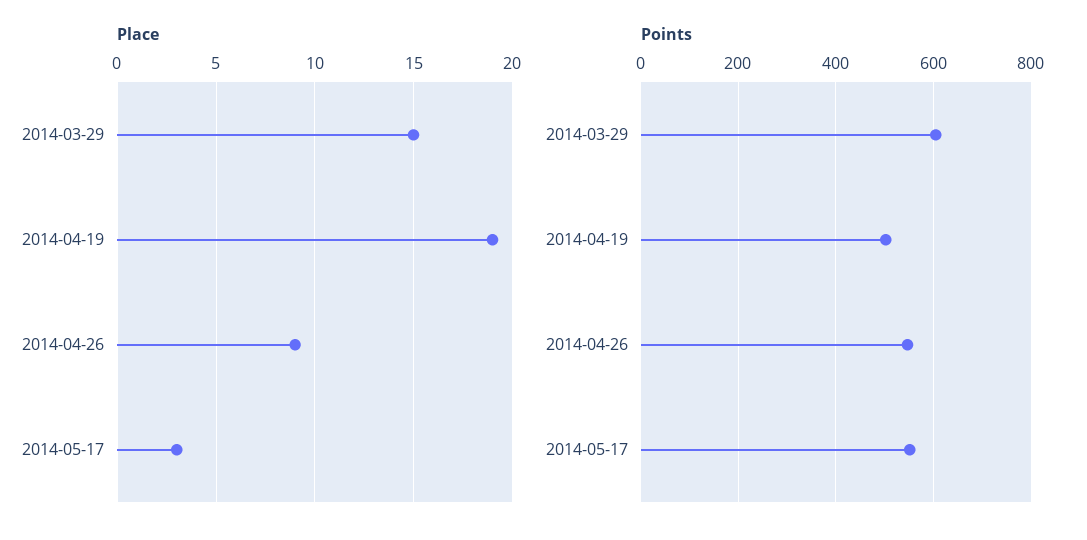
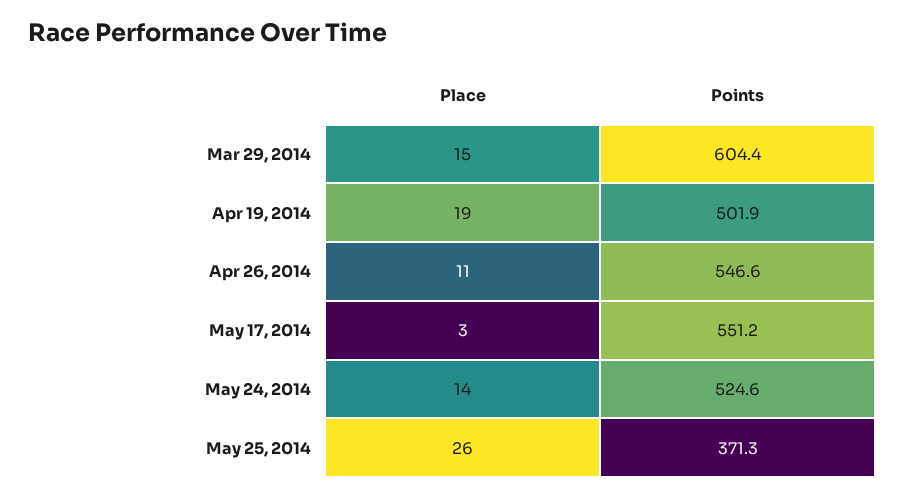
Place, 2014-04-26: 9 -> 11
Place, May 24, 2014: none -> 14
Points, May 24, 2014: none -> 524.6
Place, May 25, 2014: none -> 26
Points, May 25, 2014: none -> 371.3

